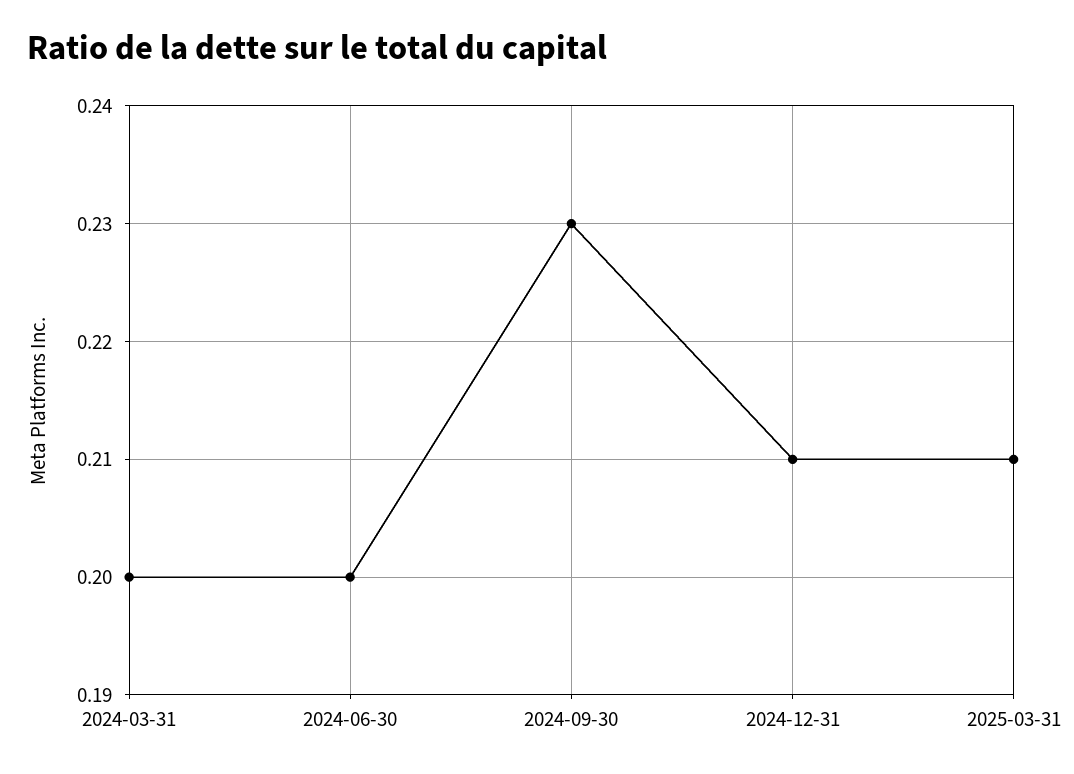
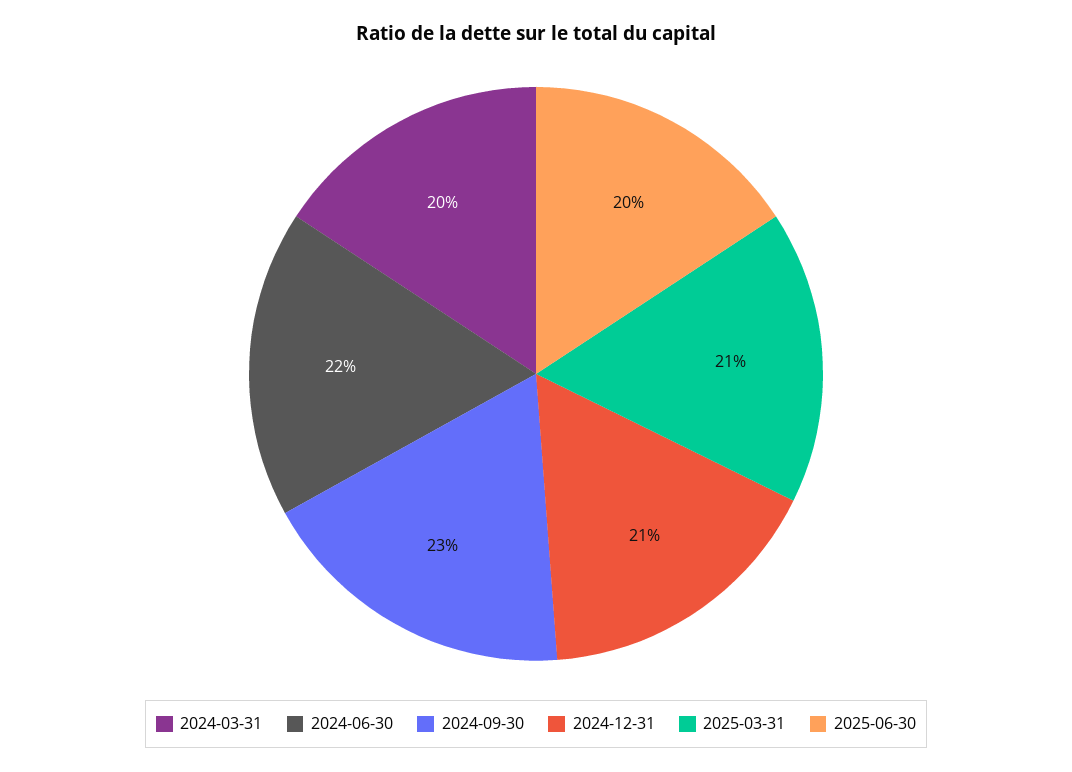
2024-06-30: 0.2 -> 0.22
2025-06-30: none -> 0.2

